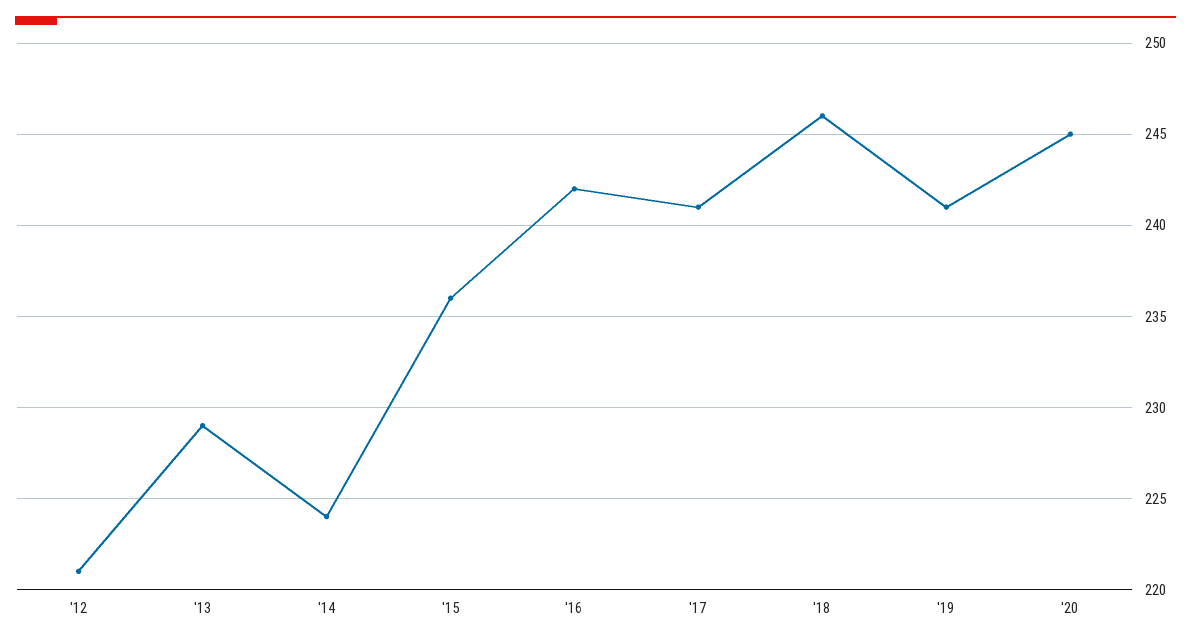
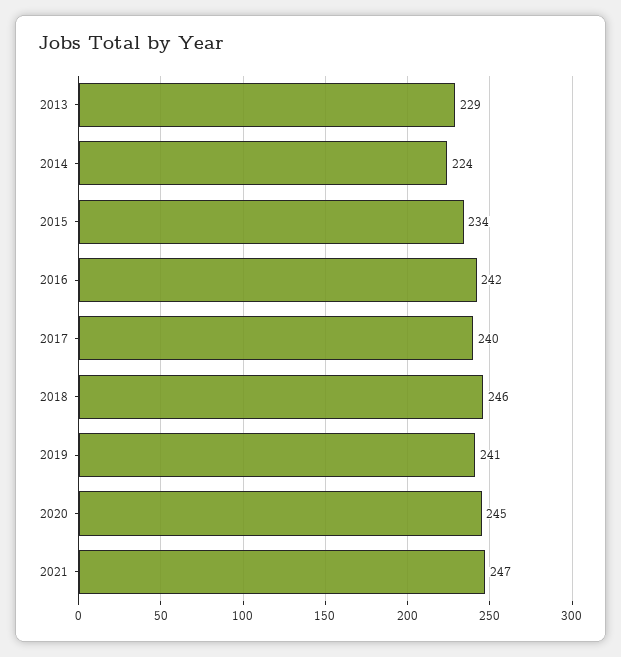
'12: 221 -> none
'15: 236 -> 234
'17: 241 -> 240
2021: none -> 247

